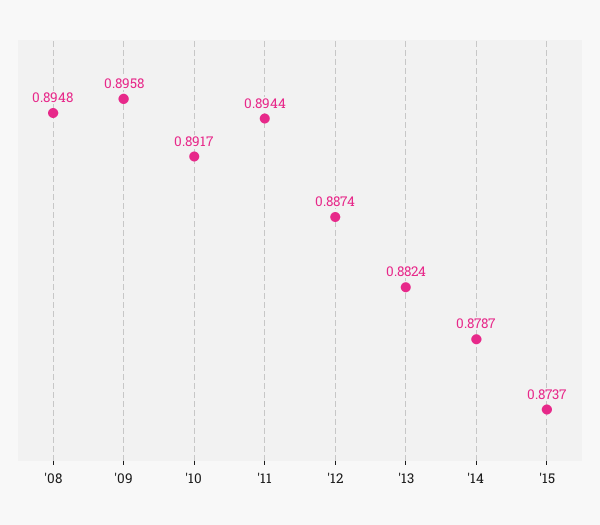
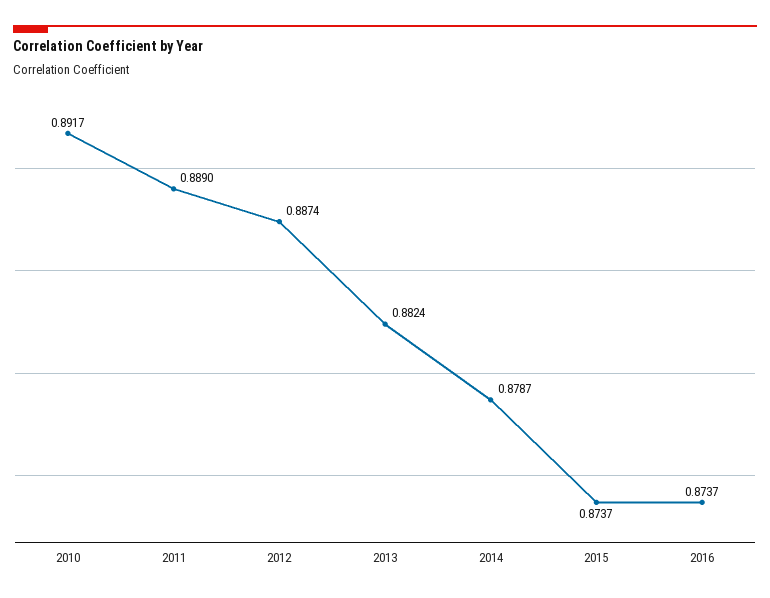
'08: 0.8948 -> none
'09: 0.8958 -> none
'11: 0.8944 -> 0.889
2016: none -> 0.8737

